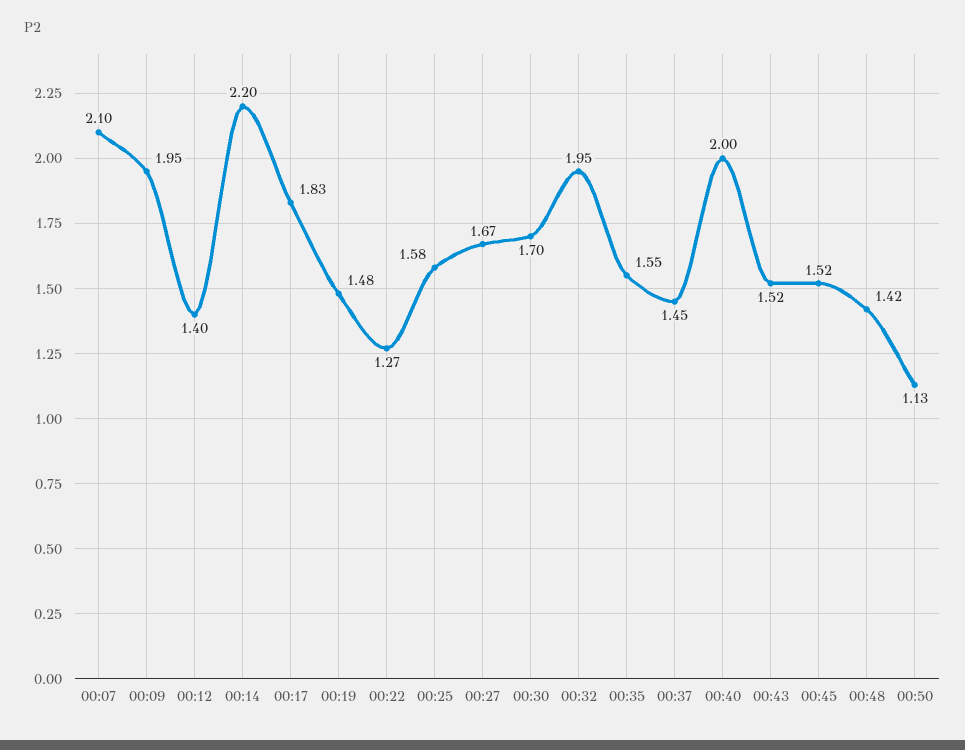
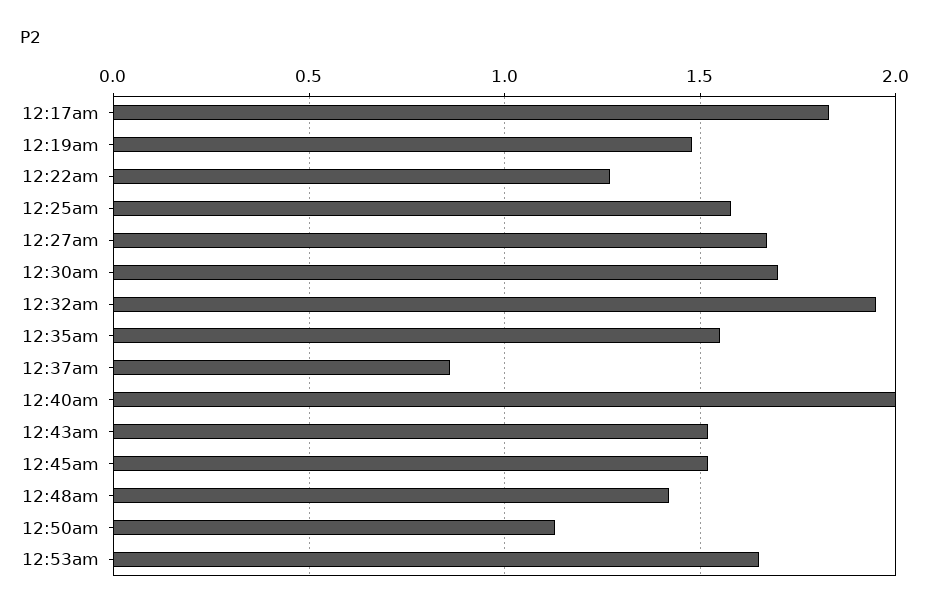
00:07: 2.1 -> none
00:09: 1.95 -> none
00:12: 1.4 -> none
00:14: 2.2 -> none
00:37: 1.45 -> 0.85
12:53am: none -> 1.65

